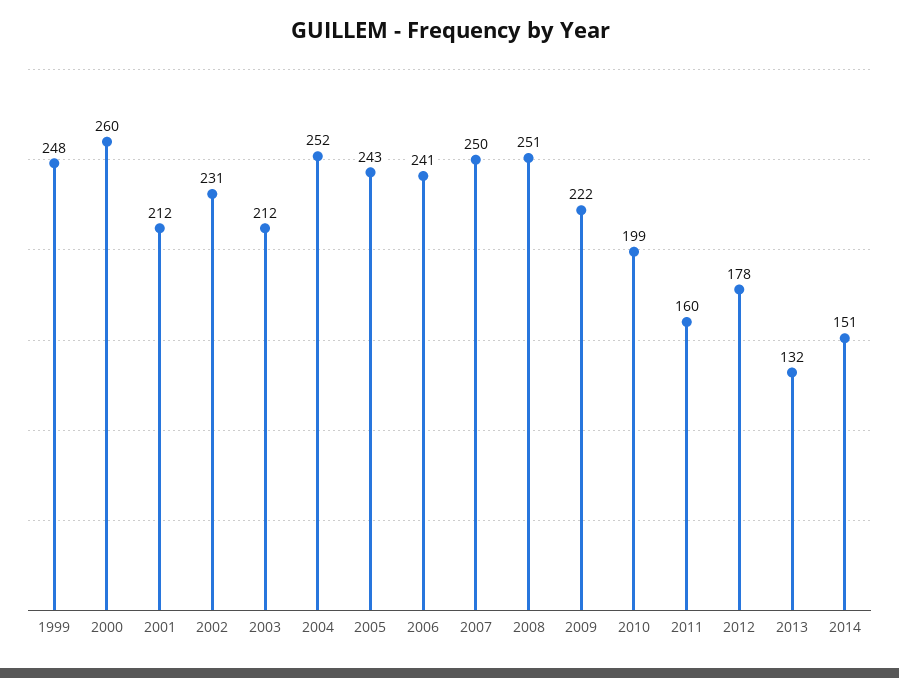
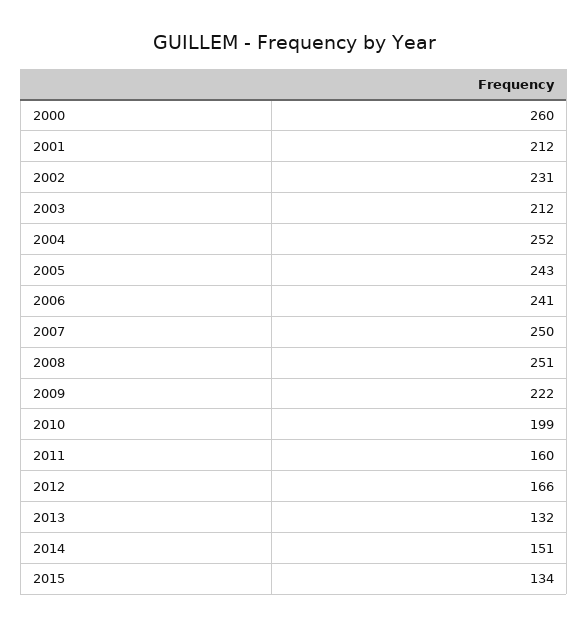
1999: 248 -> none
2012: 178 -> 166
2015: none -> 134

